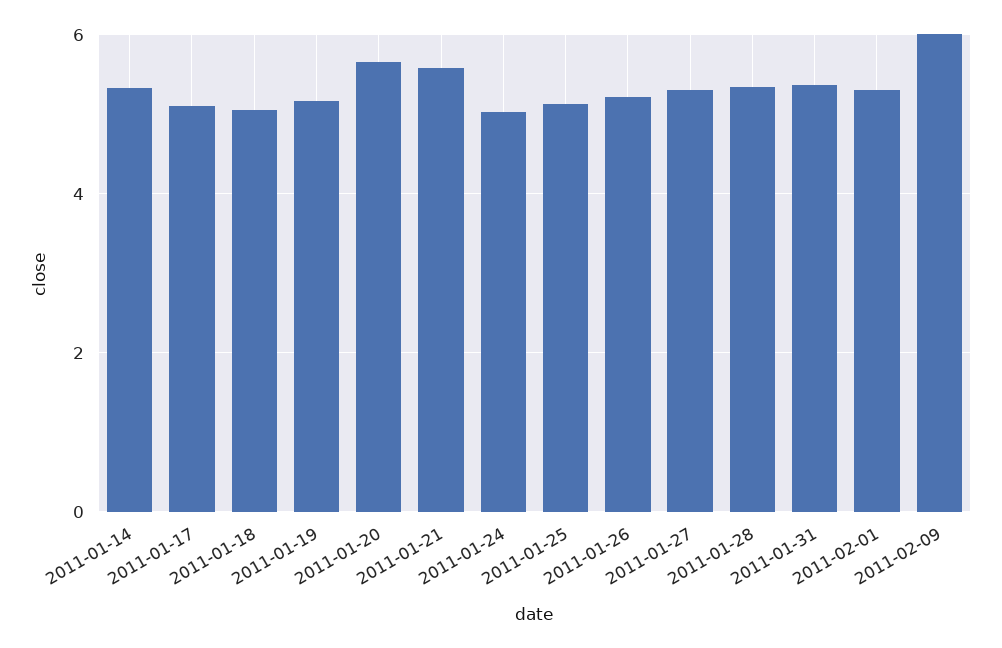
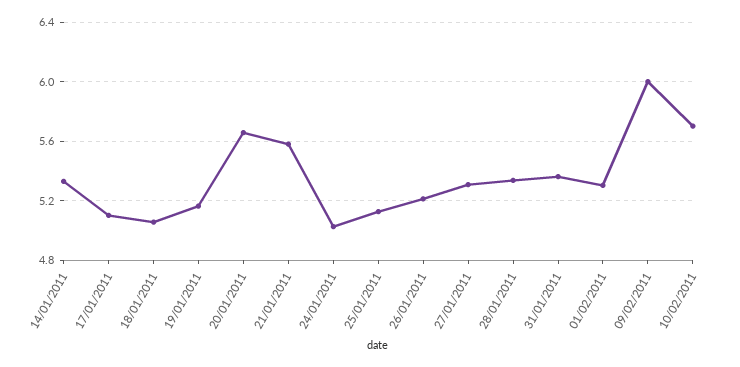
10/02/2011: none -> 5.7

